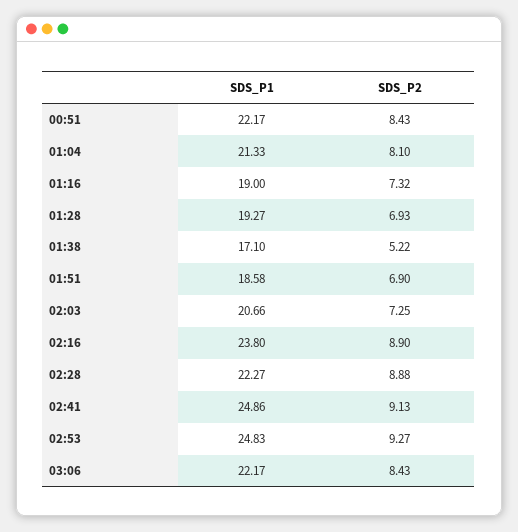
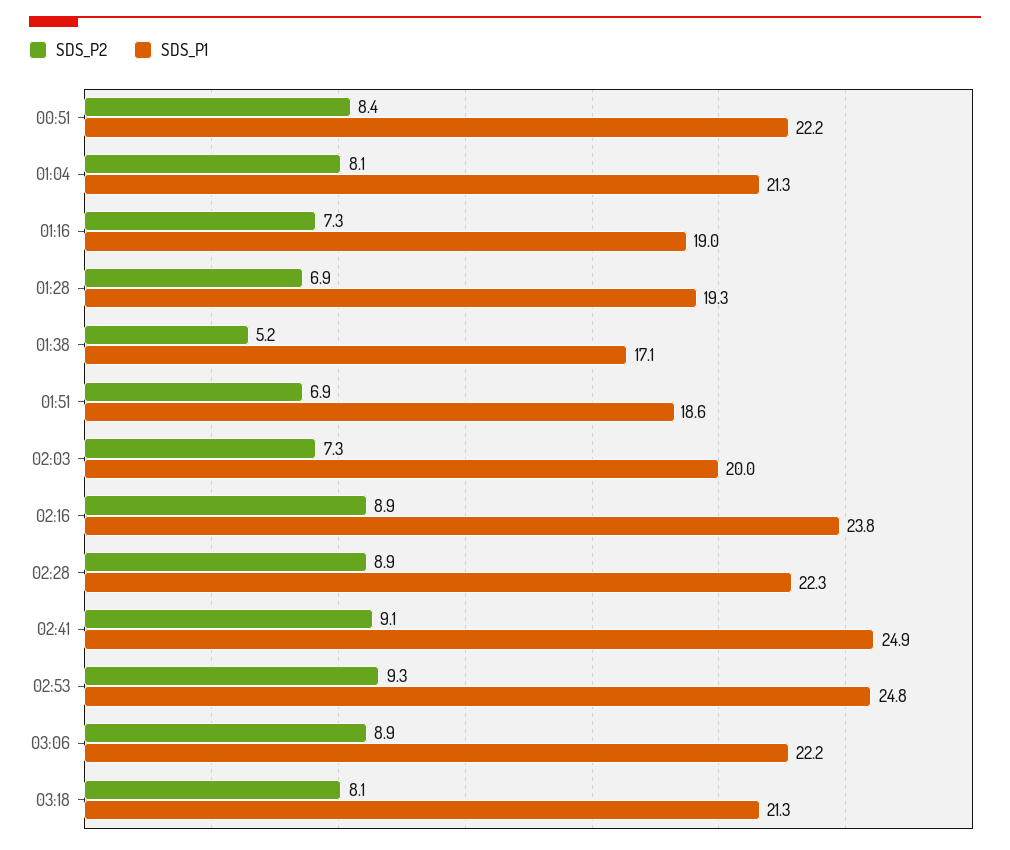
SDS_P1, 02:03: 20.66 -> 20
SDS_P2, 03:06: 8.43 -> 8.9
SDS_P2, 03:18: none -> 8.1
SDS_P1, 03:18: none -> 21.3

